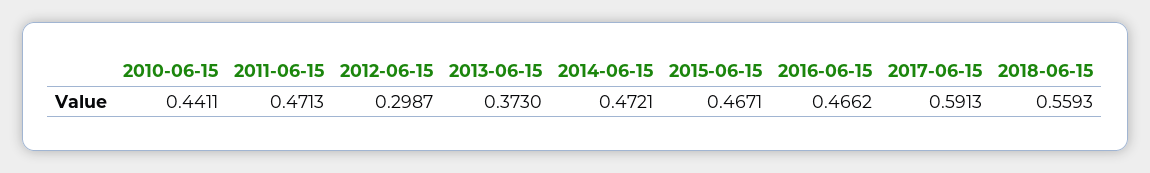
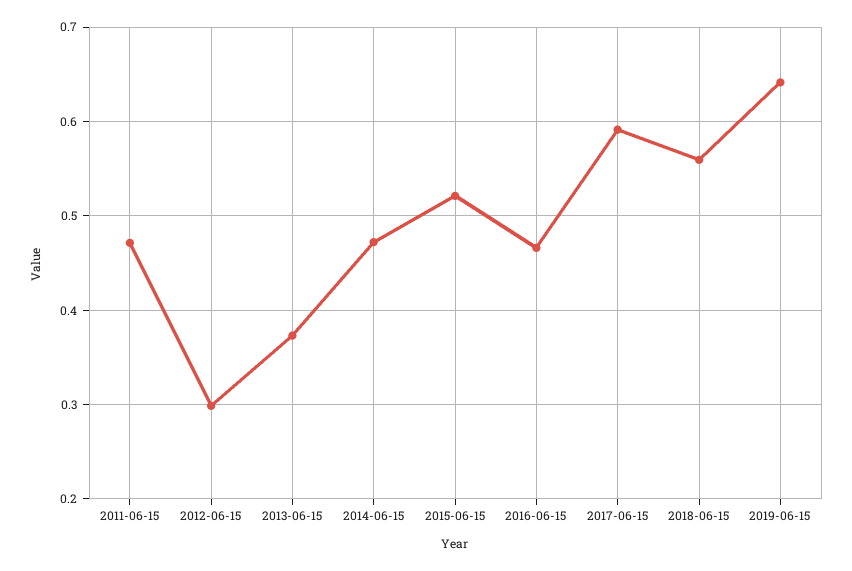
2010-06-15: 0.4411 -> none
2015-06-15: 0.4671 -> 0.52
2019-06-15: none -> 0.64

